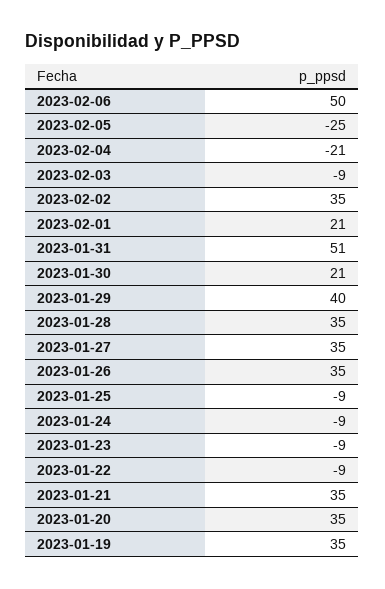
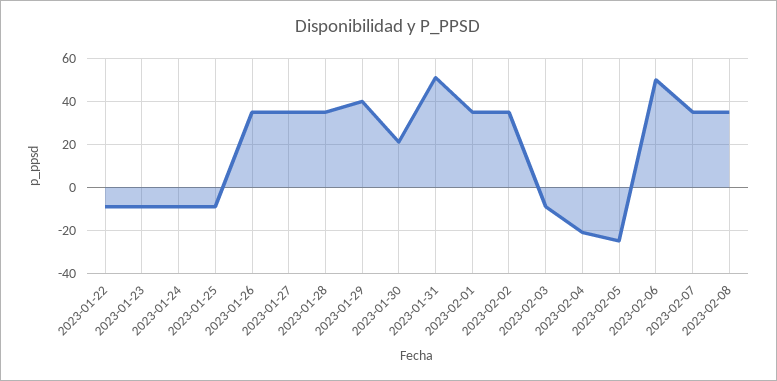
2023-02-01: 21 -> 35
2023-01-21: 35 -> none
2023-01-20: 35 -> none
2023-01-19: 35 -> none
2023-02-07: none -> 35
2023-02-08: none -> 35

